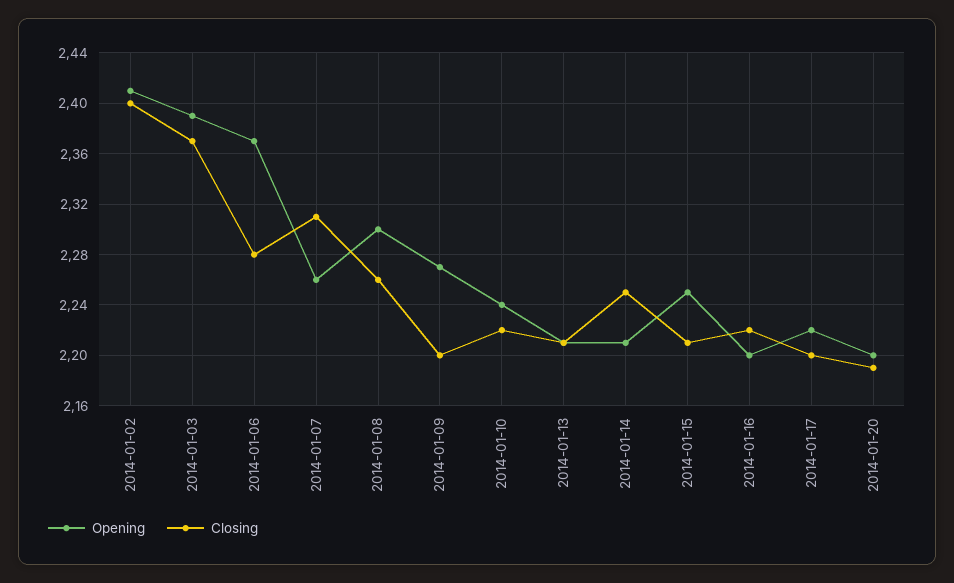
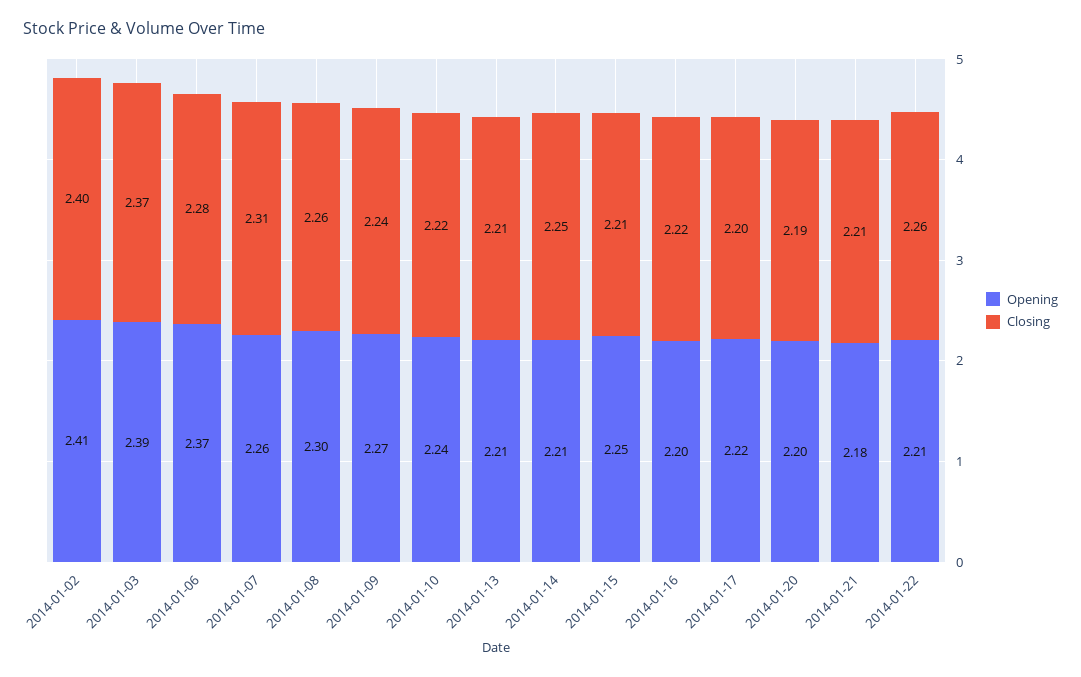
Closing, 2014-01-09: 2.2 -> 2.24
Opening, 2014-01-21: none -> 2.18
Closing, 2014-01-21: none -> 2.21
Opening, 2014-01-22: none -> 2.21
Closing, 2014-01-22: none -> 2.26

